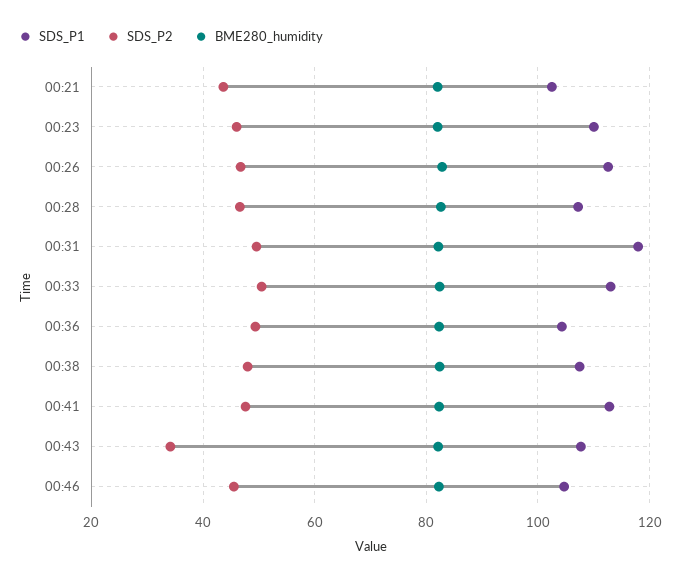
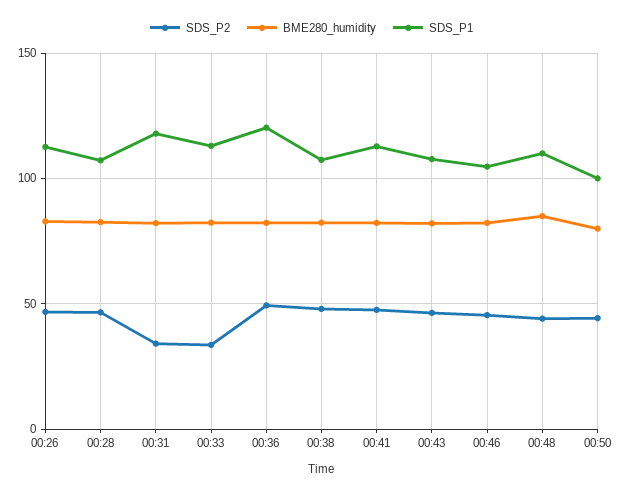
SDS_P1, 00:21: 102 -> none
SDS_P2, 00:21: 44 -> none
BME280_humidity, 00:21: 82 -> none
SDS_P1, 00:23: 110 -> none
SDS_P2, 00:23: 46 -> none
BME280_humidity, 00:23: 82 -> none
SDS_P2, 00:31: 50 -> 35
SDS_P2, 00:33: 50 -> 35
SDS_P1, 00:36: 104 -> 120
SDS_P2, 00:43: 34 -> 45
SDS_P2, 00:48: none -> 45
BME280_humidity, 00:48: none -> 85
SDS_P1, 00:48: none -> 110
SDS_P2, 00:50: none -> 45
BME280_humidity, 00:50: none -> 80
SDS_P1, 00:50: none -> 100

